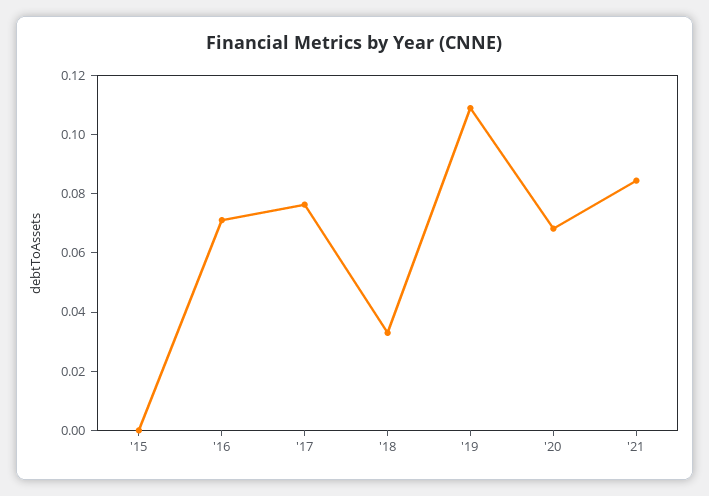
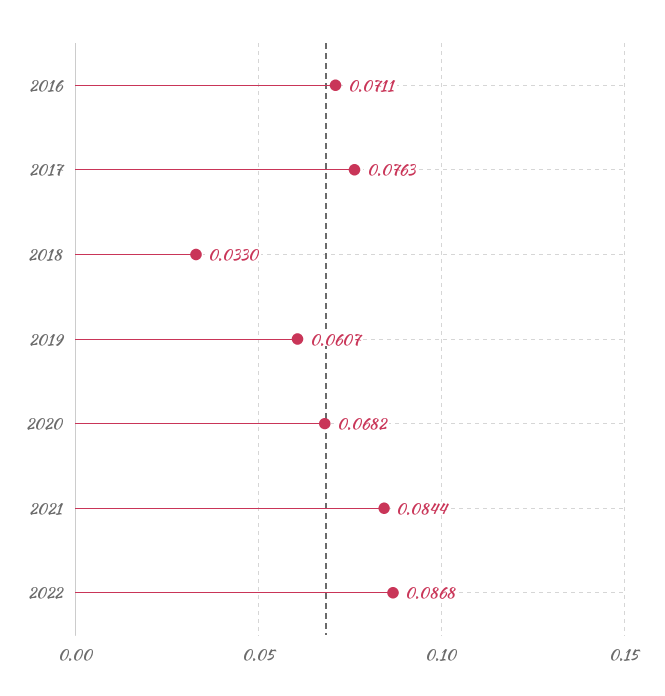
'15: 0 -> none
'19: 0.11 -> 0.0607
2022: none -> 0.0868

